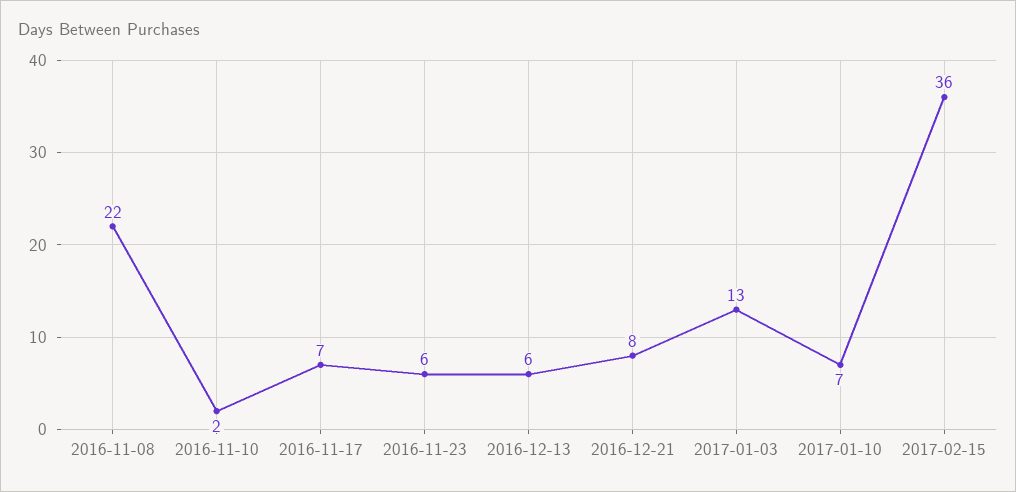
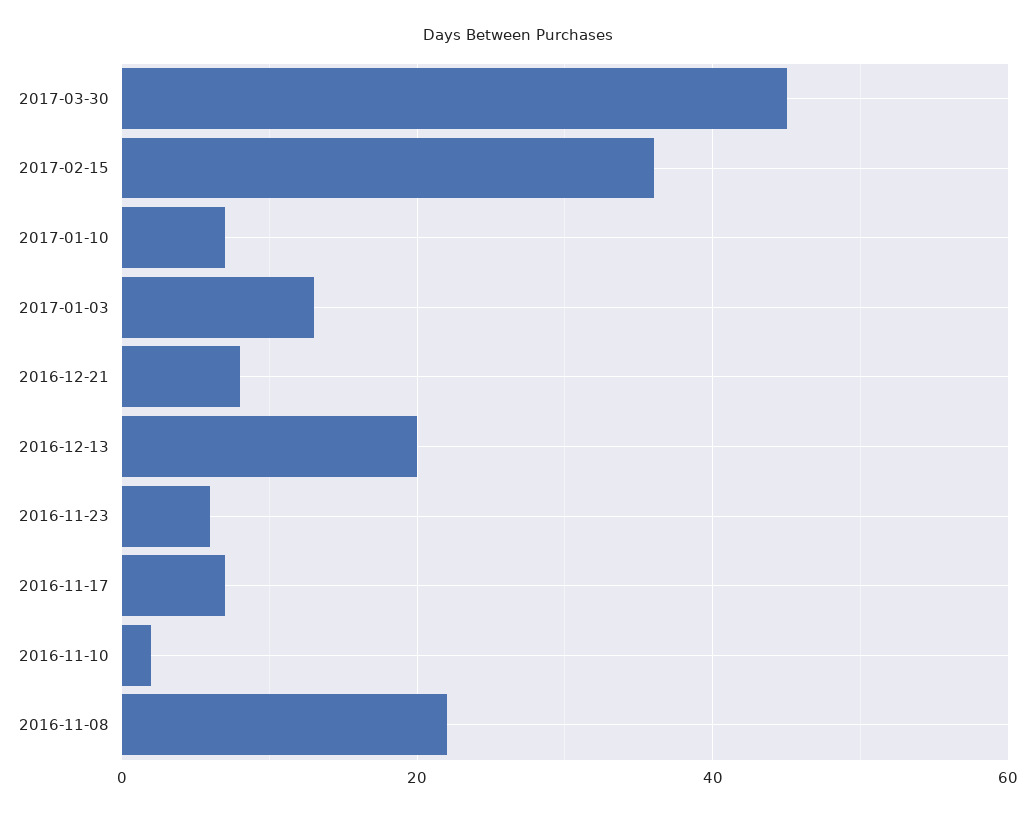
2016-12-13: 6 -> 20
2017-03-30: none -> 45

